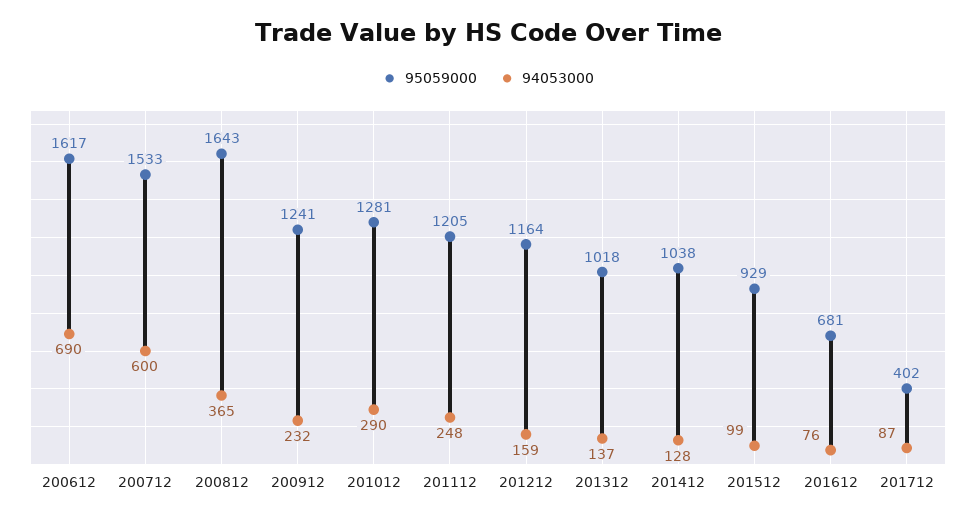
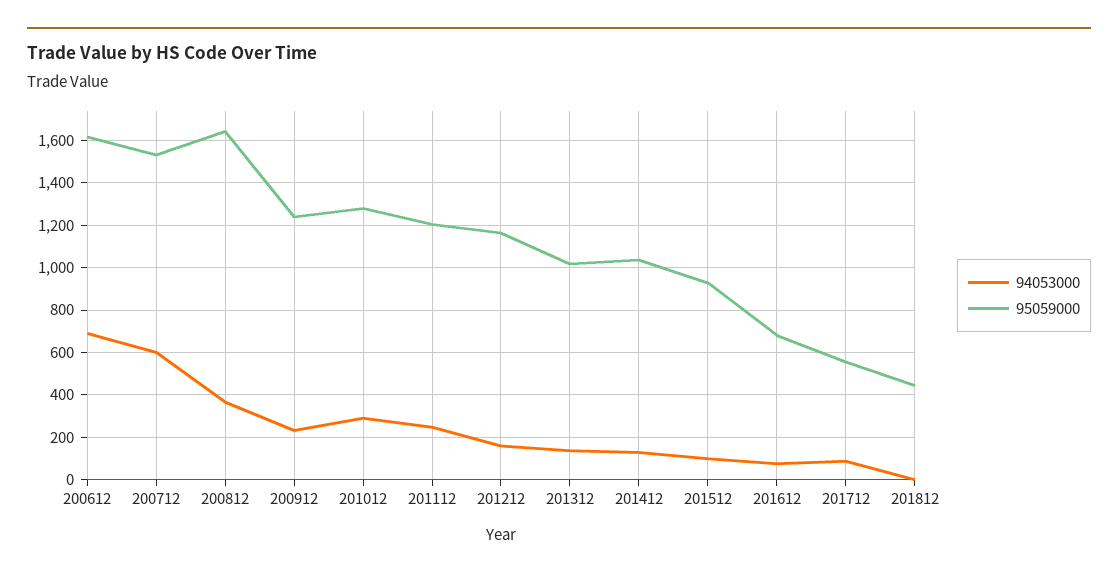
95059000, 201712: 402 -> 550
94053000, 201812: none -> 0
95059000, 201812: none -> 450

